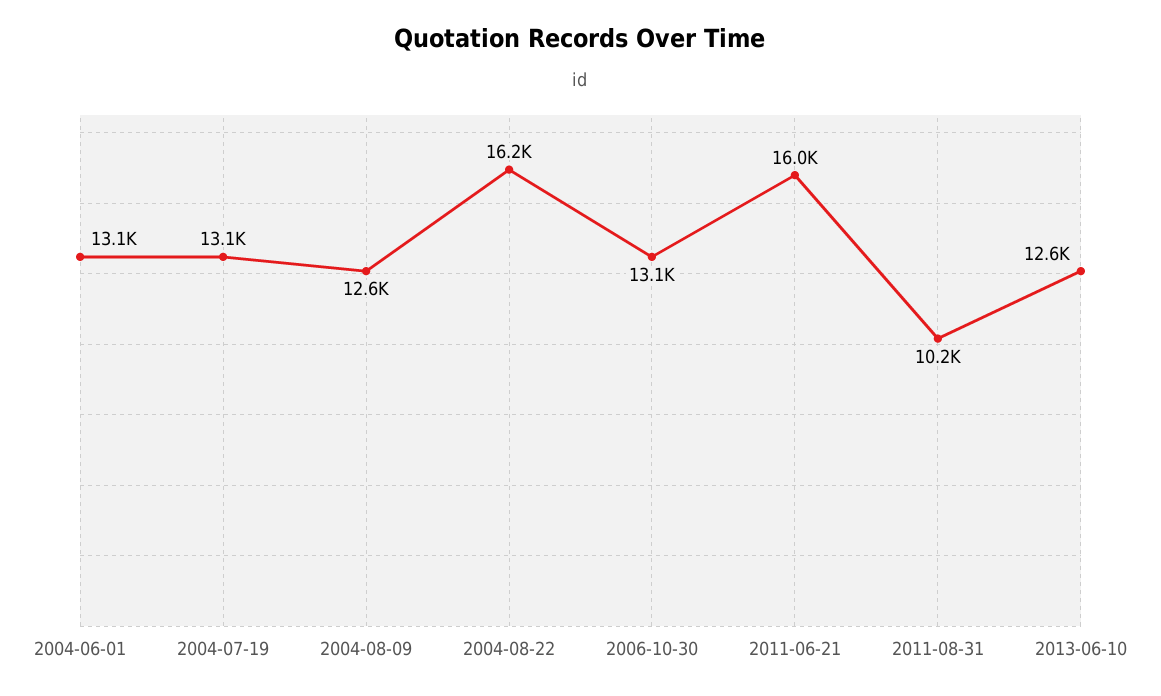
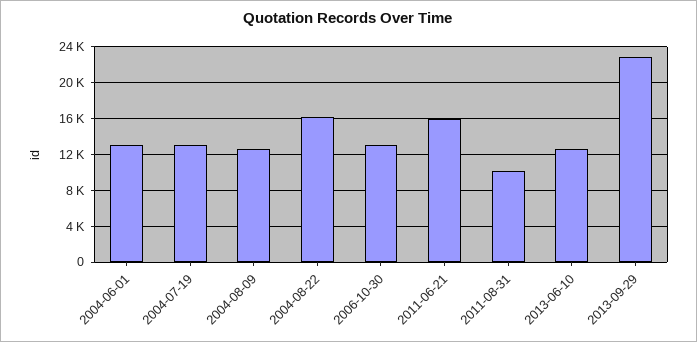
2013-09-29: none -> 23000

